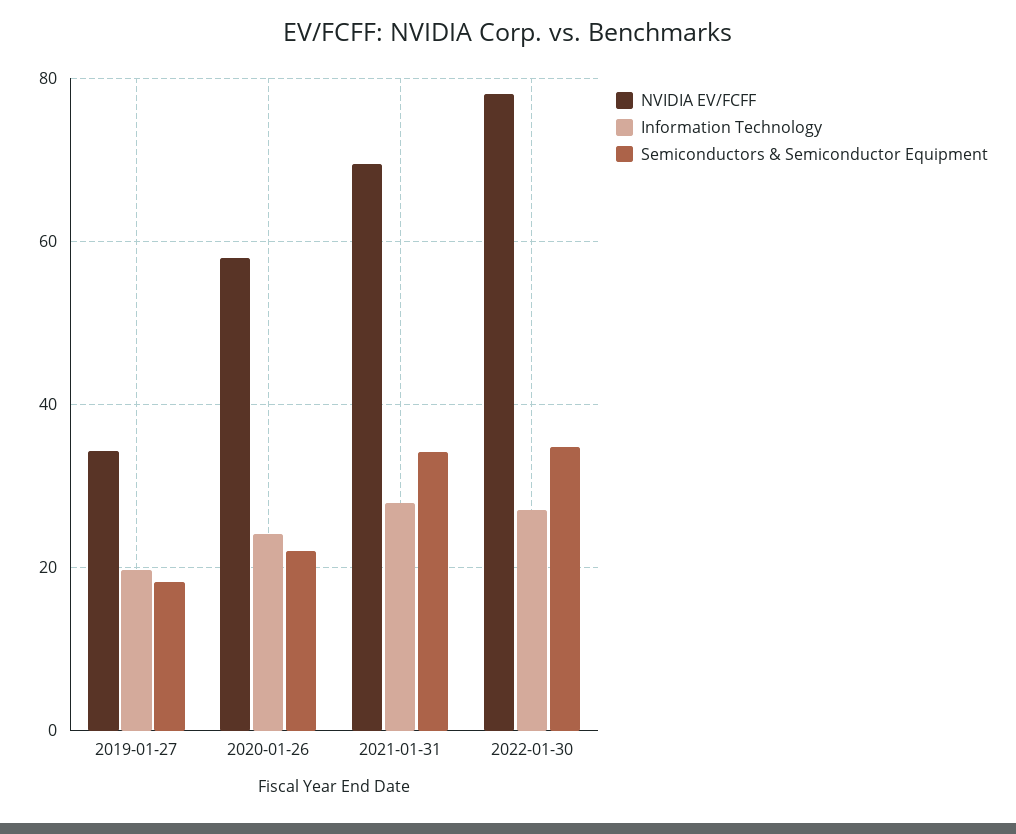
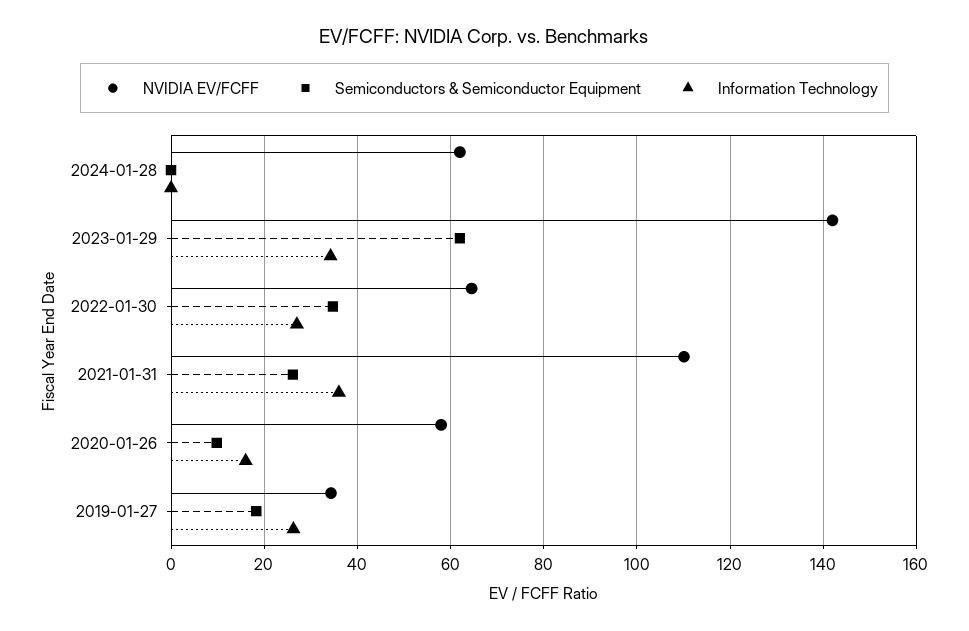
Information Technology, 2019-01-27: 20 -> 26
Information Technology, 2020-01-26: 24 -> 16
Semiconductors & Semiconductor Equipment, 2020-01-26: 22 -> 10
NVIDIA EV/FCFF, 2021-01-31: 70 -> 110
Information Technology, 2021-01-31: 28 -> 36
Semiconductors & Semiconductor Equipment, 2021-01-31: 34 -> 26
NVIDIA EV/FCFF, 2022-01-30: 78 -> 64
NVIDIA EV/FCFF, 2024-01-28: none -> 62
Semiconductors & Semiconductor Equipment, 2024-01-28: none -> 0
Information Technology, 2024-01-28: none -> 0
NVIDIA EV/FCFF, 2023-01-29: none -> 142
Semiconductors & Semiconductor Equipment, 2023-01-29: none -> 62
Information Technology, 2023-01-29: none -> 34

